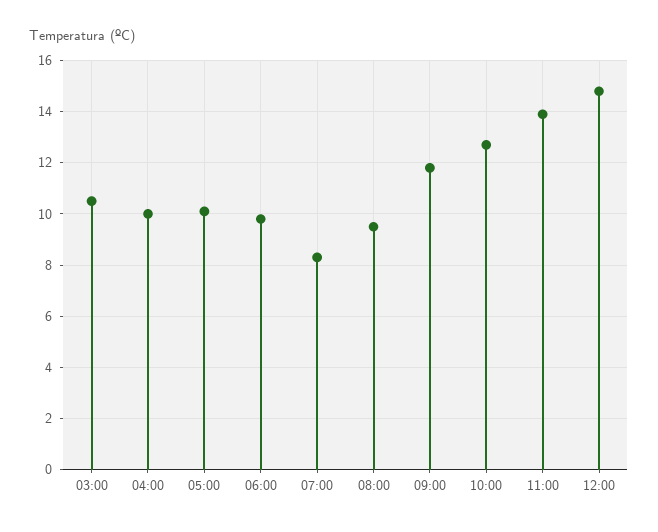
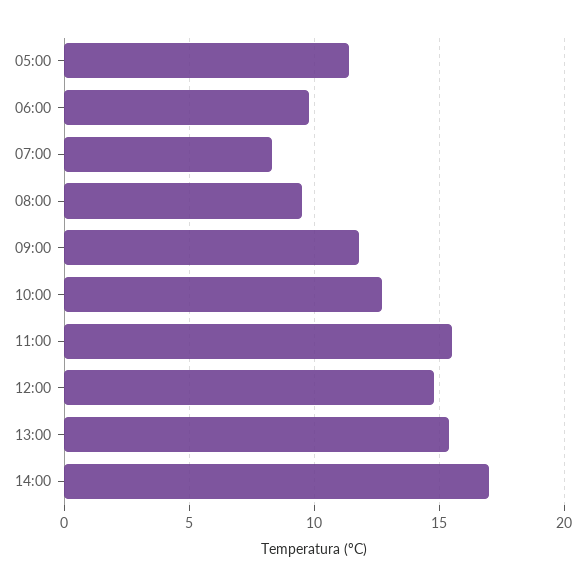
03:00: 10.5 -> none
04:00: 10 -> none
05:00: 10 -> 11.5
11:00: 14 -> 15.5
13:00: none -> 15.5
14:00: none -> 17

